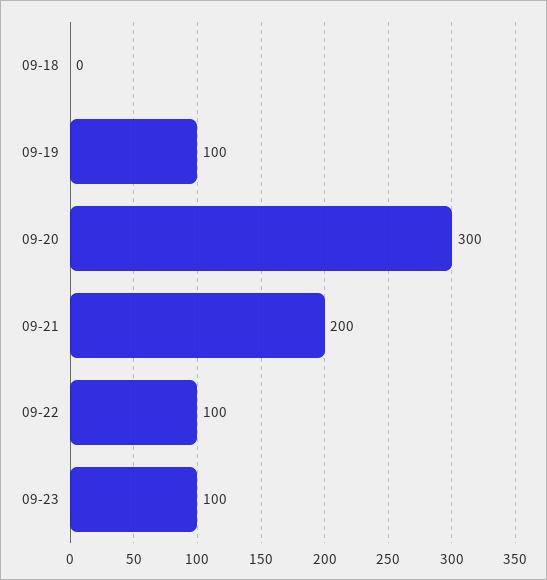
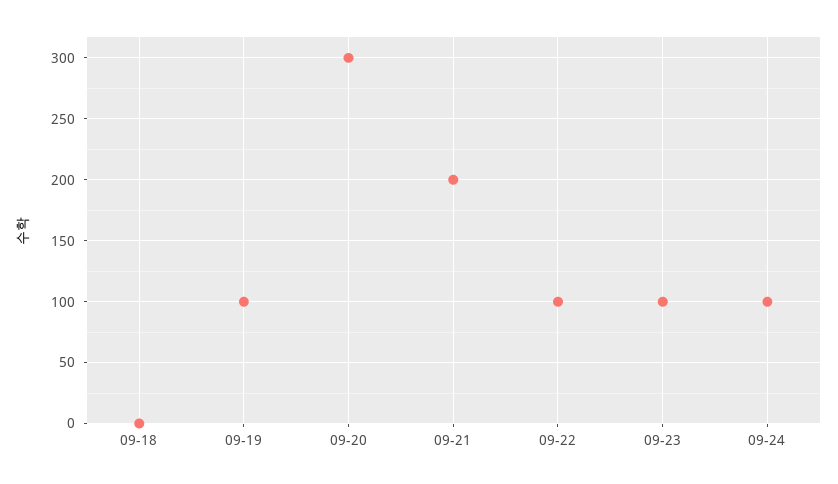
09-24: none -> 100

